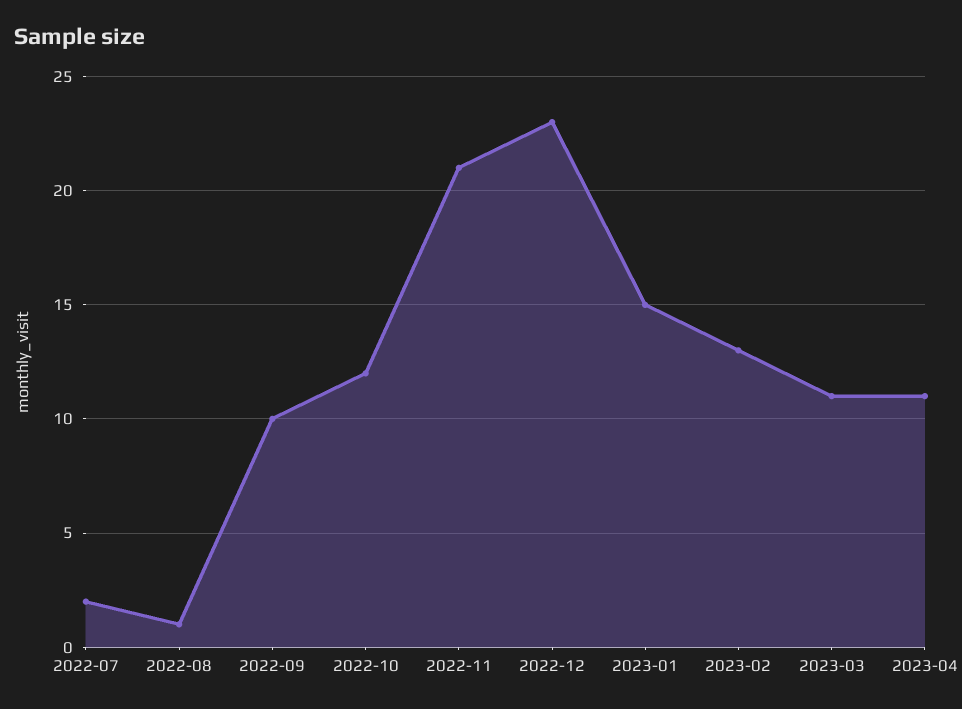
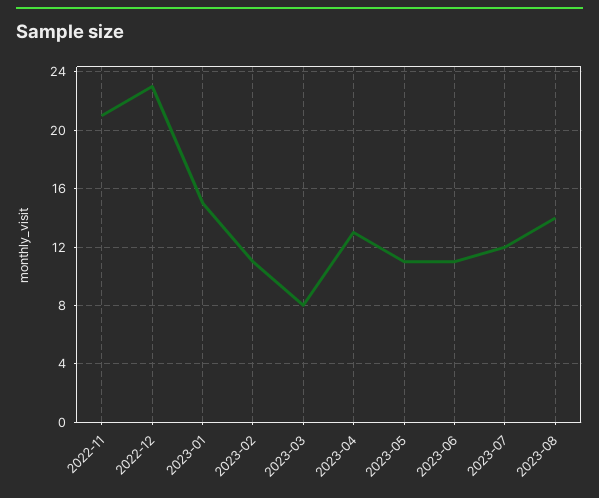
2022-07: 2 -> none
2022-08: 1 -> none
2022-09: 10 -> none
2022-10: 12 -> none
2023-02: 13 -> 11
2023-03: 11 -> 8
2023-04: 11 -> 13
2023-05: none -> 11
2023-06: none -> 11
2023-07: none -> 12
2023-08: none -> 14

